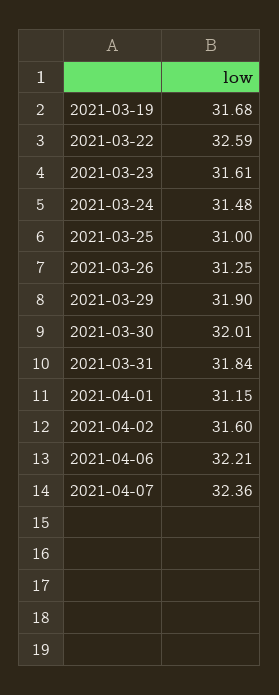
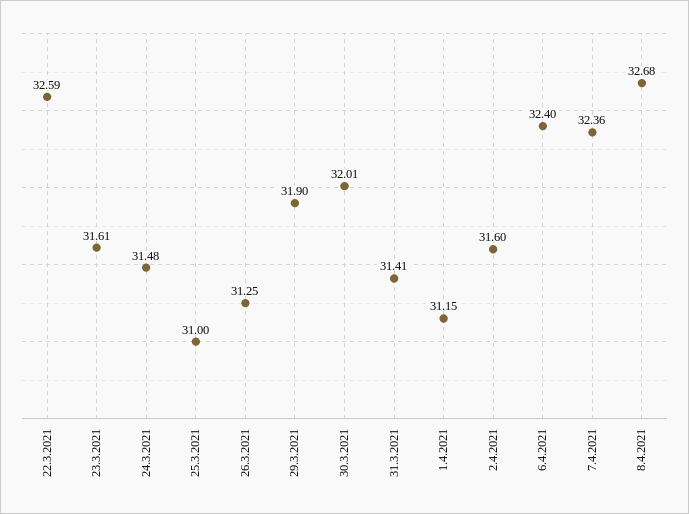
2021-03-19: 31.68 -> none
2021-03-31: 31.84 -> 31.41
2021-04-06: 32.21 -> 32.4
8.4.2021: none -> 32.68

